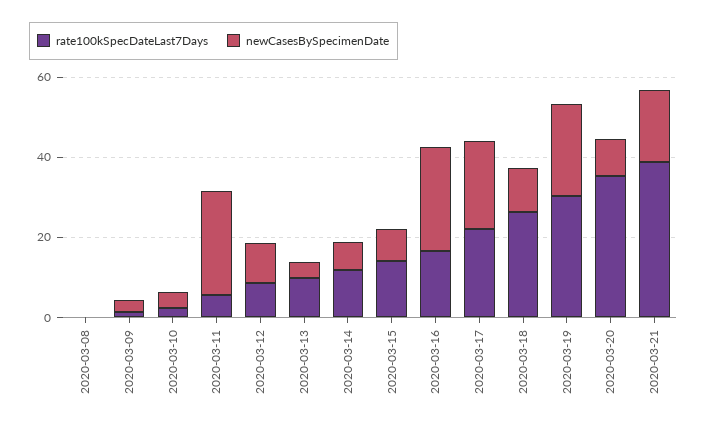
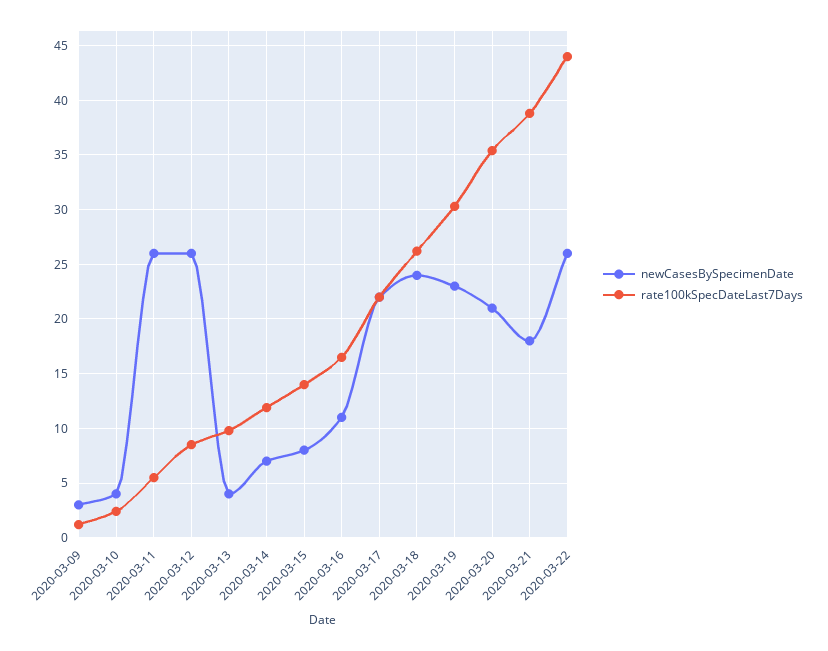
rate100kSpecDateLast7Days, 2020-03-08: 0 -> none
newCasesBySpecimenDate, 2020-03-08: 0 -> none
newCasesBySpecimenDate, 2020-03-12: 10 -> 26
newCasesBySpecimenDate, 2020-03-16: 25 -> 11
newCasesBySpecimenDate, 2020-03-18: 10 -> 24
newCasesBySpecimenDate, 2020-03-20: 10 -> 21
newCasesBySpecimenDate, 2020-03-22: none -> 26
rate100kSpecDateLast7Days, 2020-03-22: none -> 44

